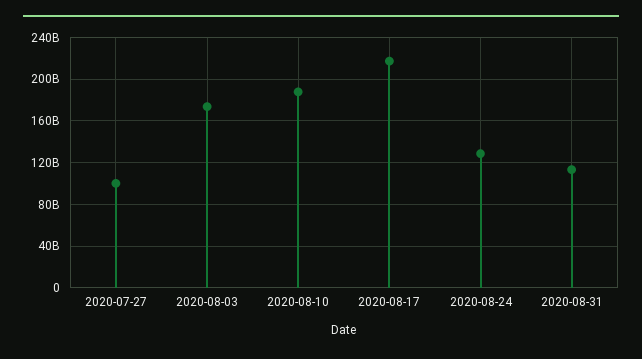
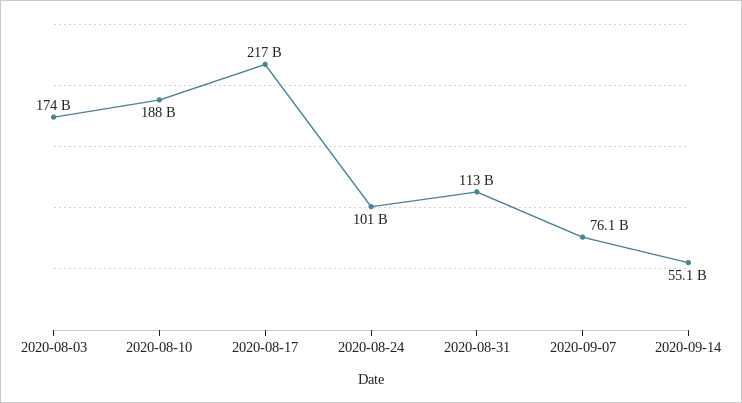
2020-07-27: 100000000000 -> none
2020-08-24: 130000000000 -> 101000000000
2020-09-07: none -> 76100000000
2020-09-14: none -> 55100000000

